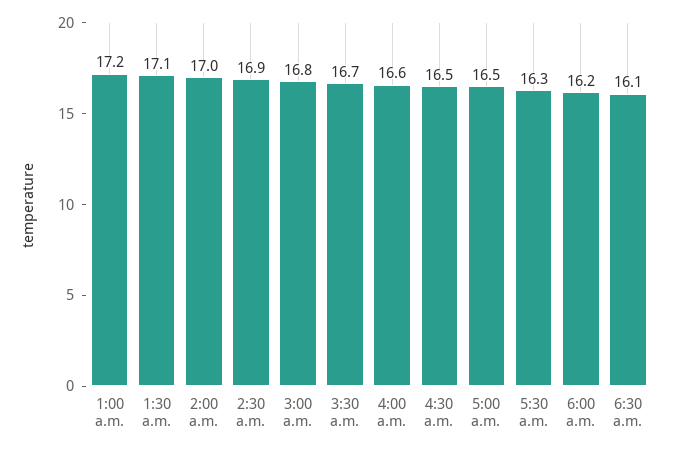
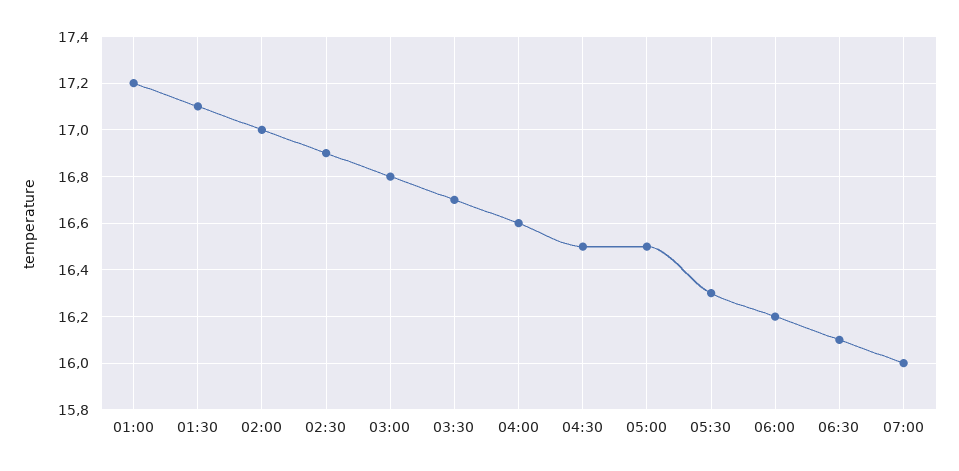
07:00: none -> 16

